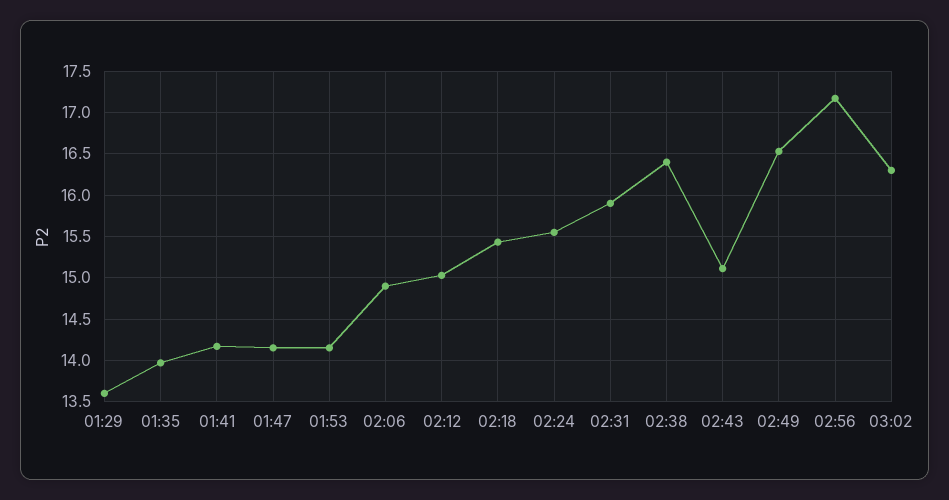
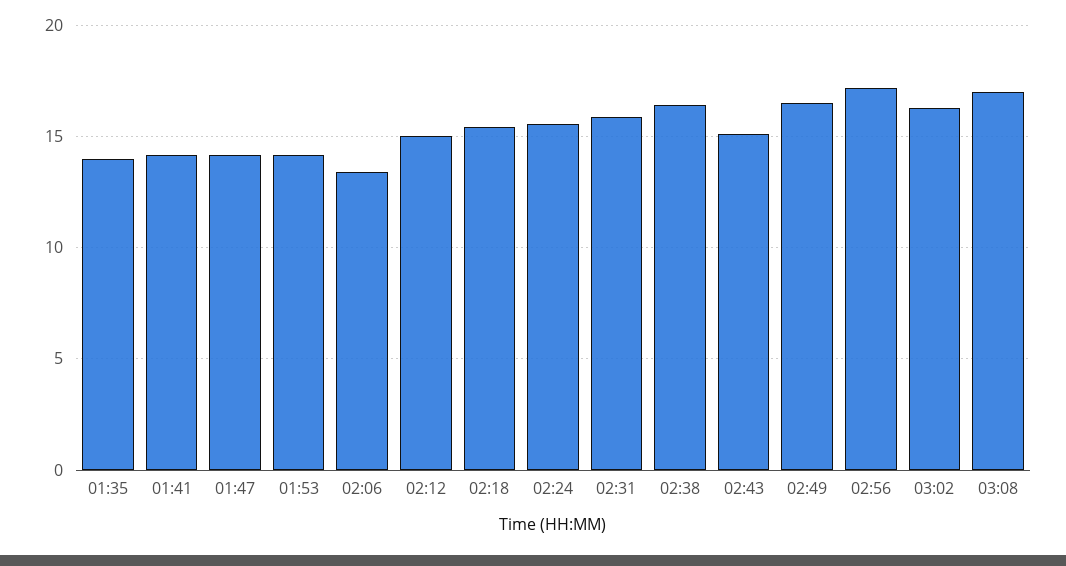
01:29: 13.6 -> none
02:06: 14.9 -> 13.5
03:08: none -> 17

